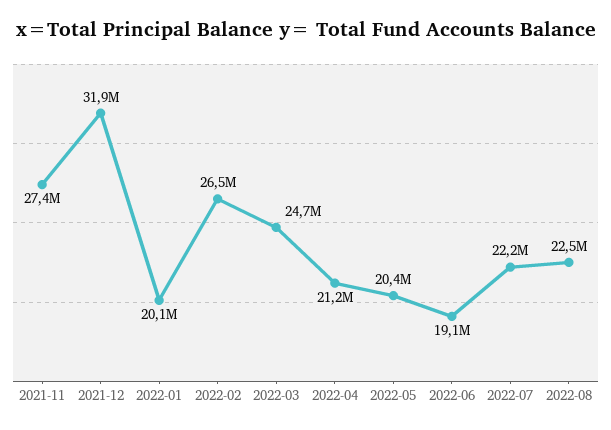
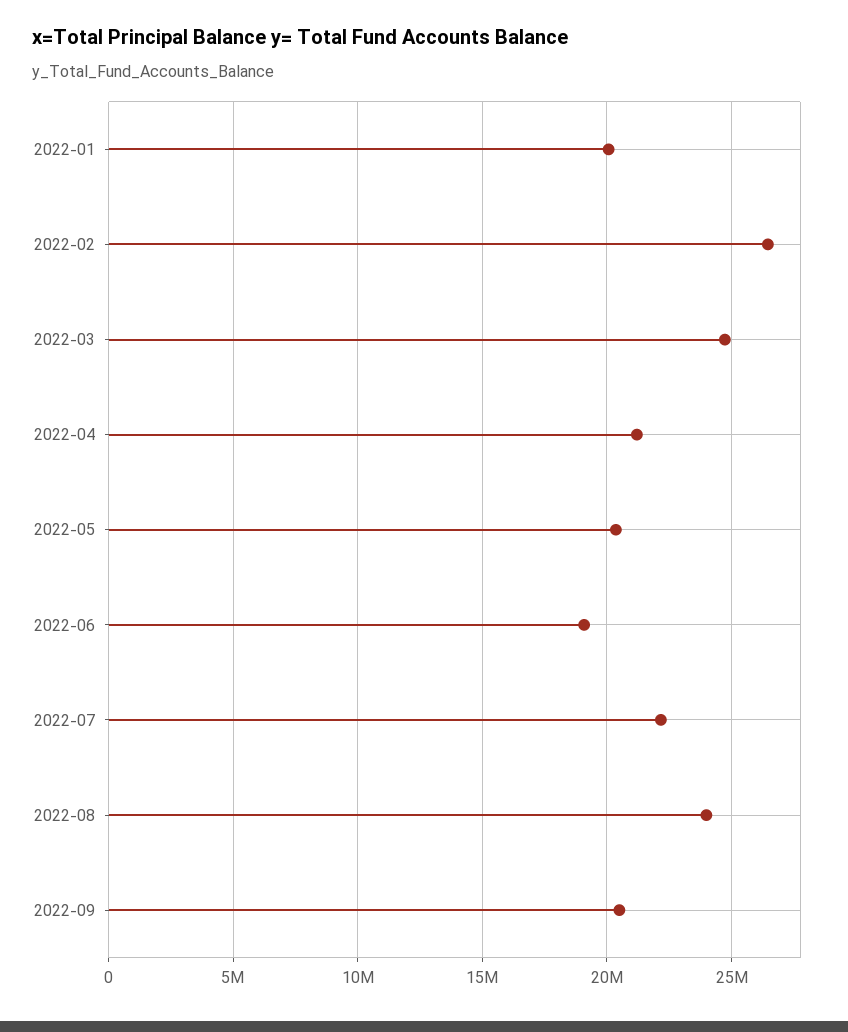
2021-11: 27400000 -> none
2021-12: 31900000 -> none
2022-08: 22500000 -> 24000000
2022-09: none -> 20500000

